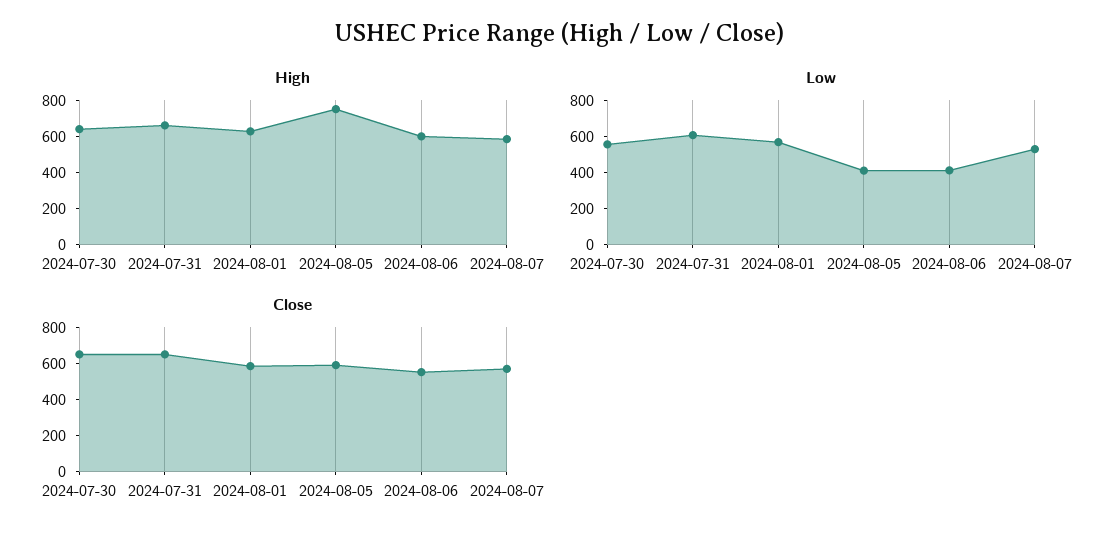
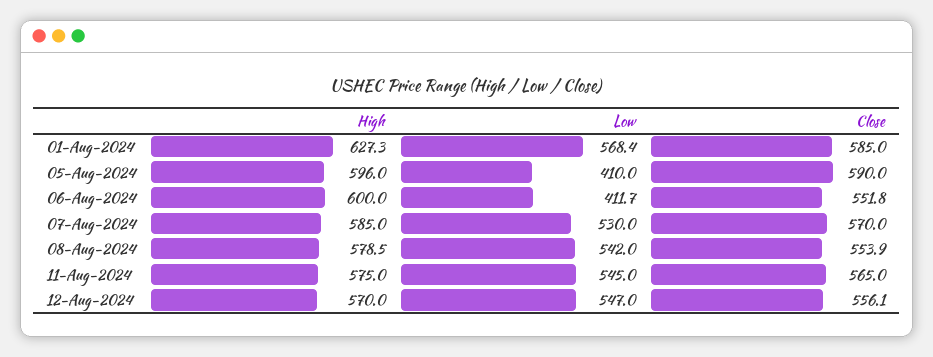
High, 2024-07-30: 650 -> none
High, 2024-07-31: 650 -> none
High, 2024-08-05: 750 -> 596
Low, 2024-07-30: 550 -> none
Low, 2024-07-31: 600 -> none
Close, 2024-07-30: 650 -> none
Close, 2024-07-31: 650 -> none
High, 08-Aug-2024: none -> 578.5
Low, 08-Aug-2024: none -> 542
Close, 08-Aug-2024: none -> 553.9
High, 11-Aug-2024: none -> 575
Low, 11-Aug-2024: none -> 545
Close, 11-Aug-2024: none -> 565
High, 12-Aug-2024: none -> 570
Low, 12-Aug-2024: none -> 547
Close, 12-Aug-2024: none -> 556.1

